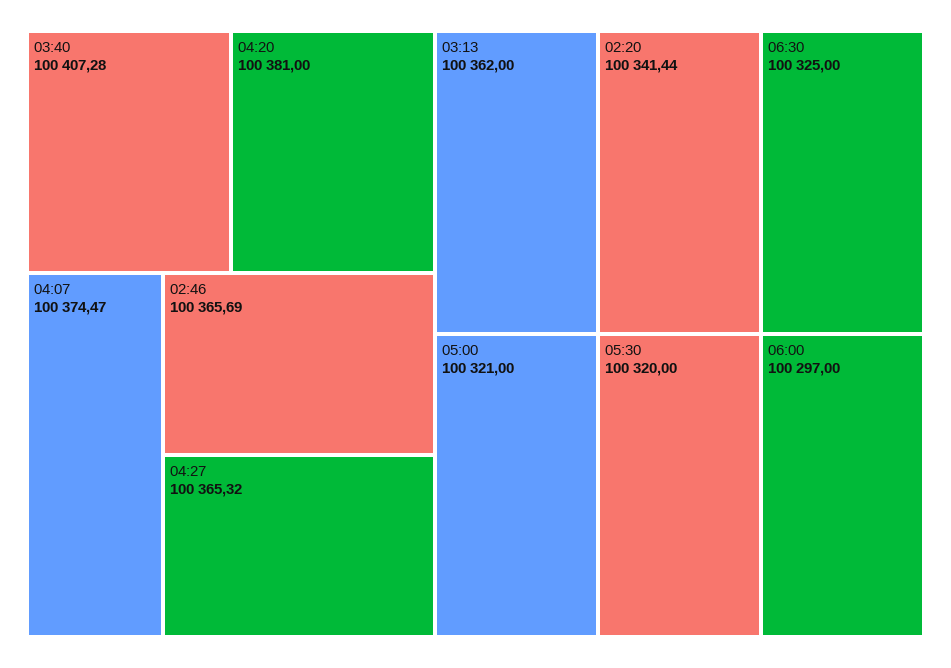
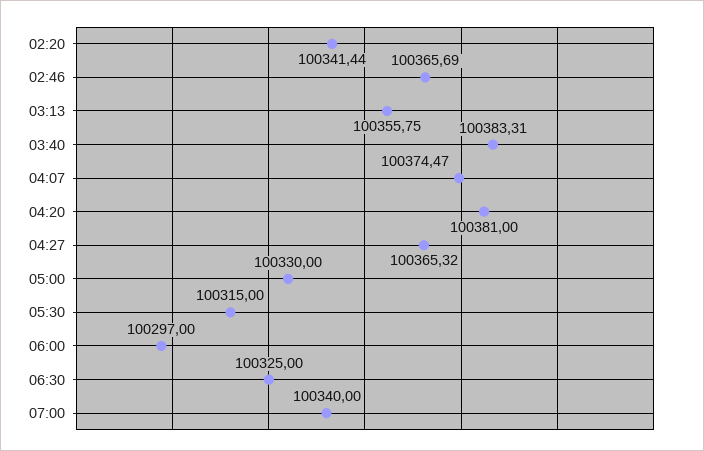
03:40: 100407.28 -> 100383.31
03:13: 100362 -> 100355.75
05:00: 100321 -> 100330
05:30: 100320 -> 100315
07:00: none -> 100340

